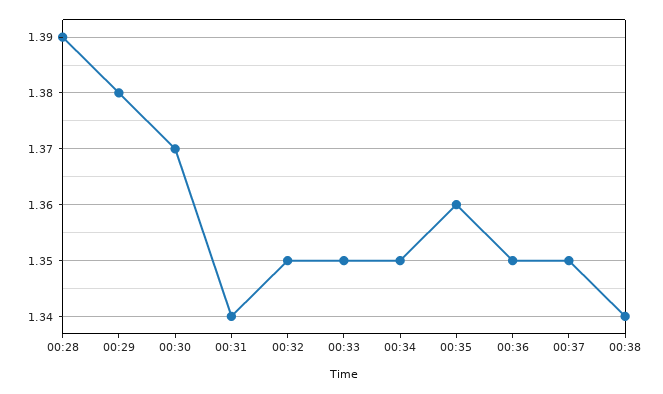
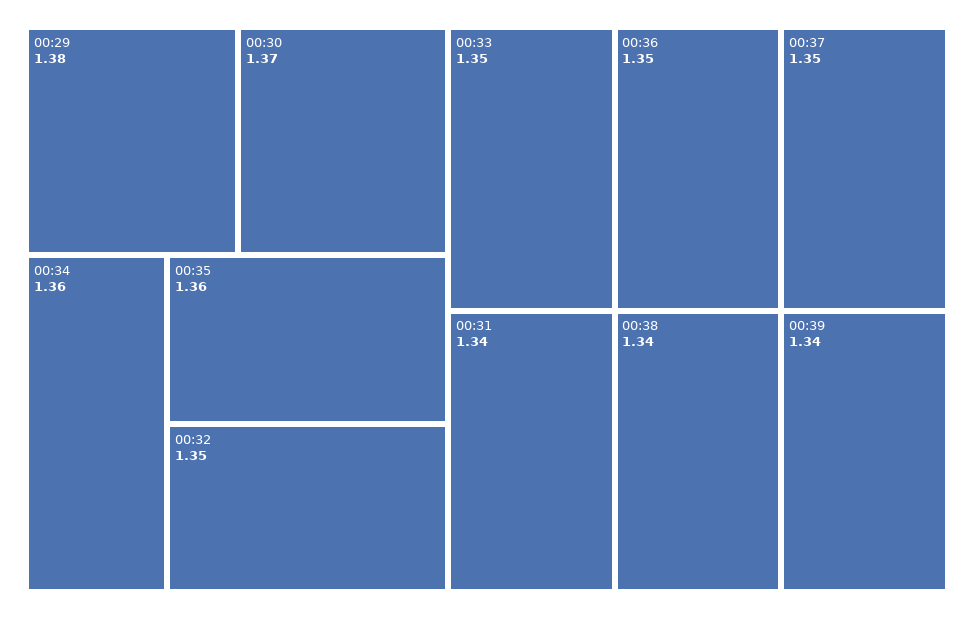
00:28: 1.39 -> none
00:34: 1.35 -> 1.36
00:39: none -> 1.34

